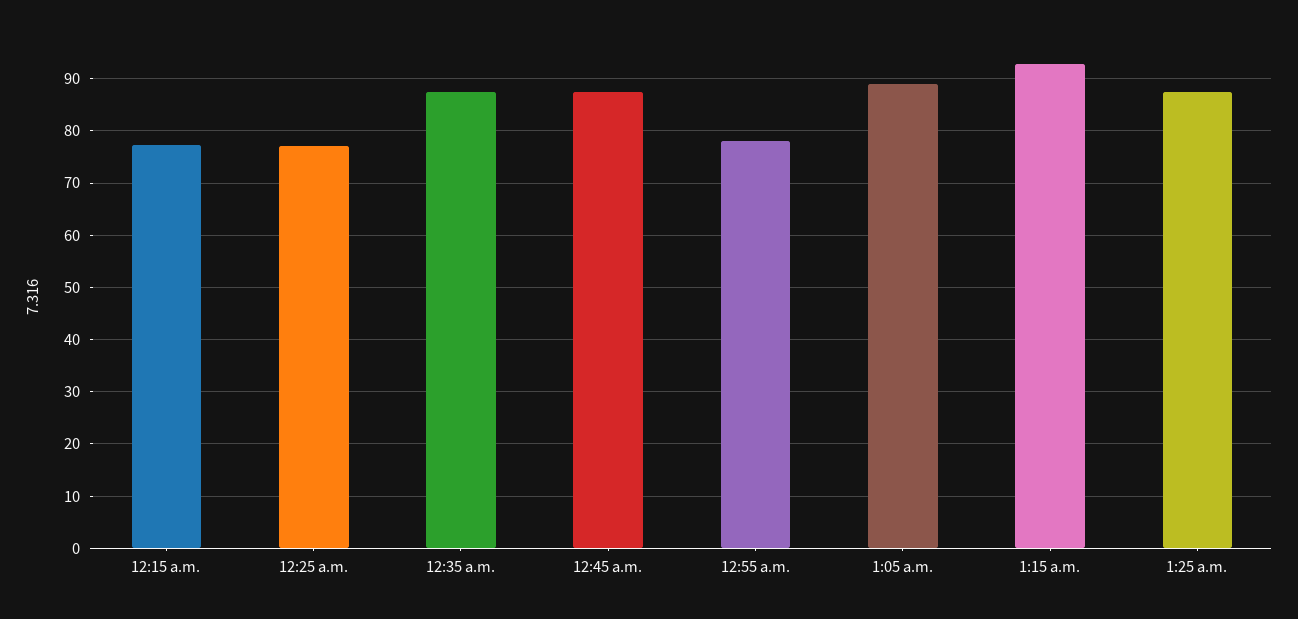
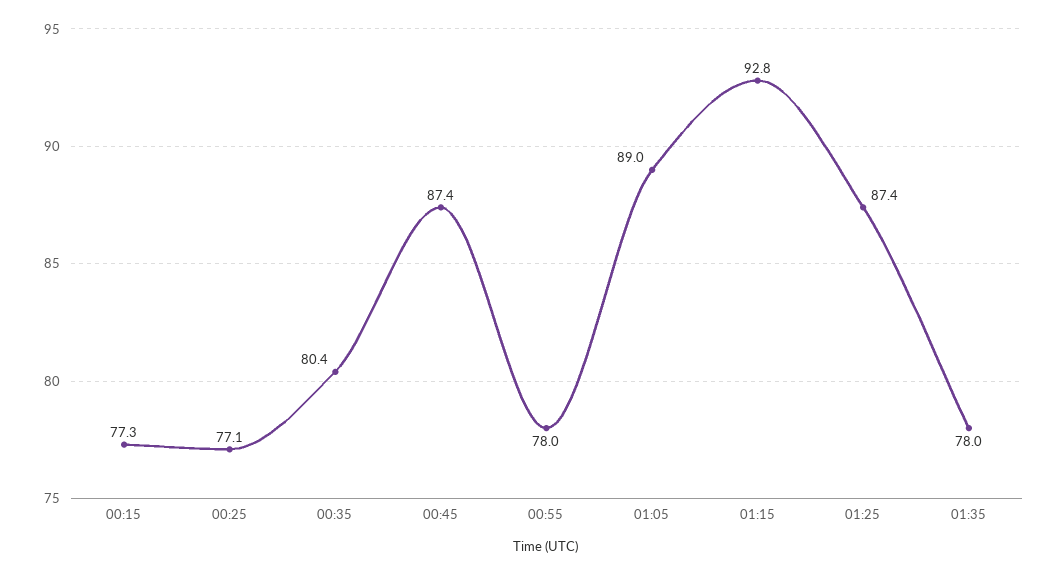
12:35 a.m.: 88 -> 80.4
01:35: none -> 78

